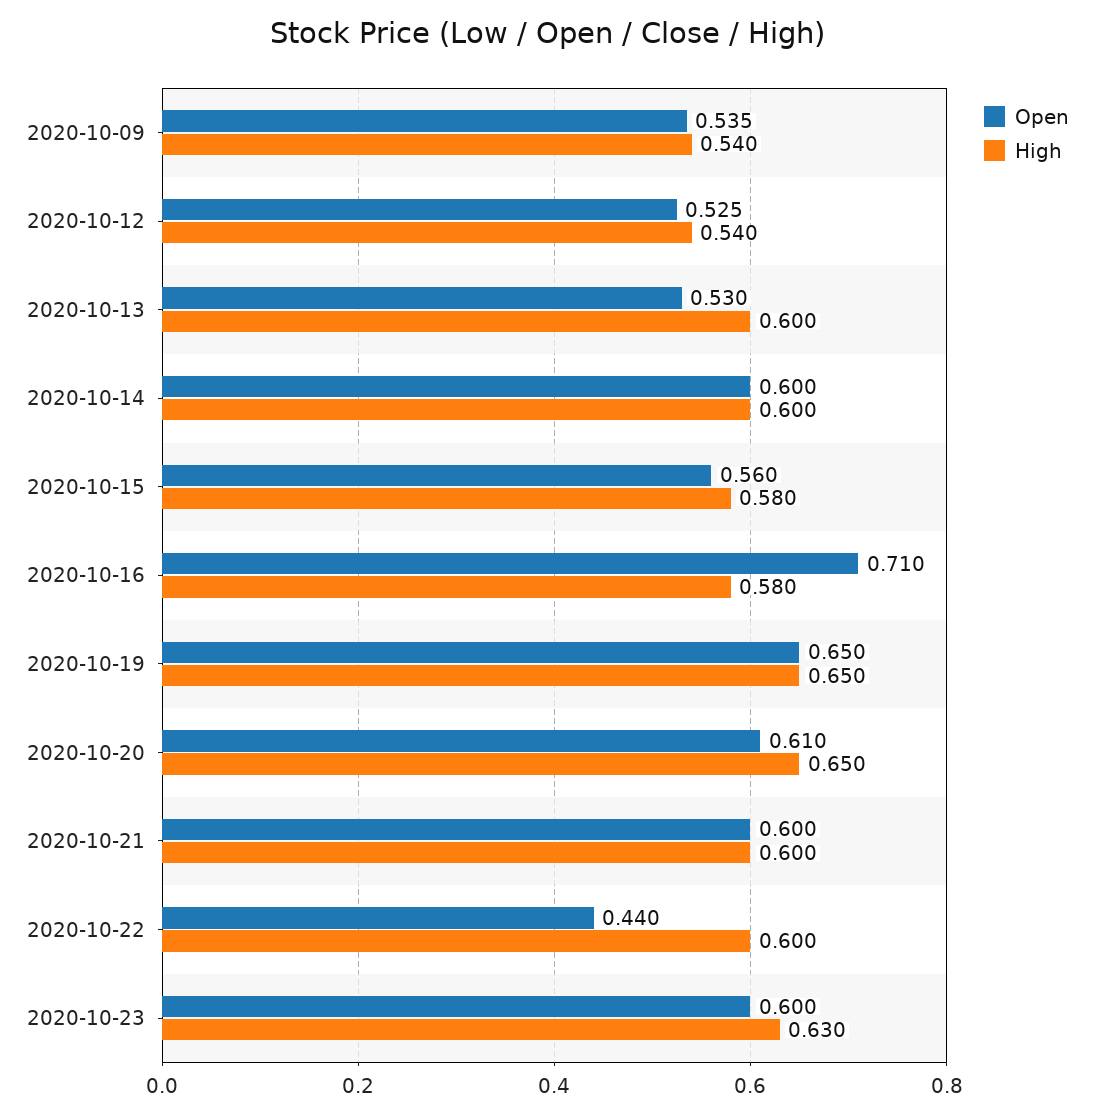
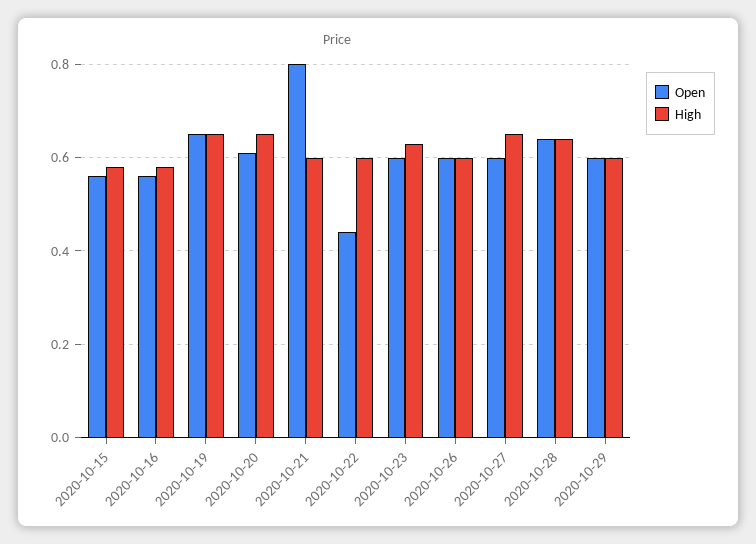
Open, 2020-10-09: 0.535 -> none
High, 2020-10-09: 0.54 -> none
Open, 2020-10-12: 0.525 -> none
High, 2020-10-12: 0.54 -> none
Open, 2020-10-13: 0.53 -> none
High, 2020-10-13: 0.6 -> none
Open, 2020-10-14: 0.6 -> none
High, 2020-10-14: 0.6 -> none
Open, 2020-10-16: 0.71 -> 0.55
Open, 2020-10-21: 0.6 -> 0.8
Open, 2020-10-26: none -> 0.6
High, 2020-10-26: none -> 0.6
Open, 2020-10-27: none -> 0.6
High, 2020-10-27: none -> 0.65
Open, 2020-10-28: none -> 0.65
High, 2020-10-28: none -> 0.65
Open, 2020-10-29: none -> 0.6
High, 2020-10-29: none -> 0.6

